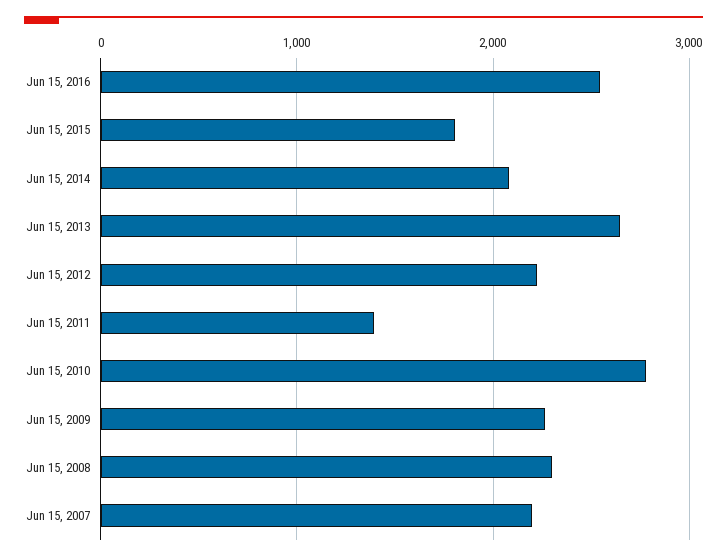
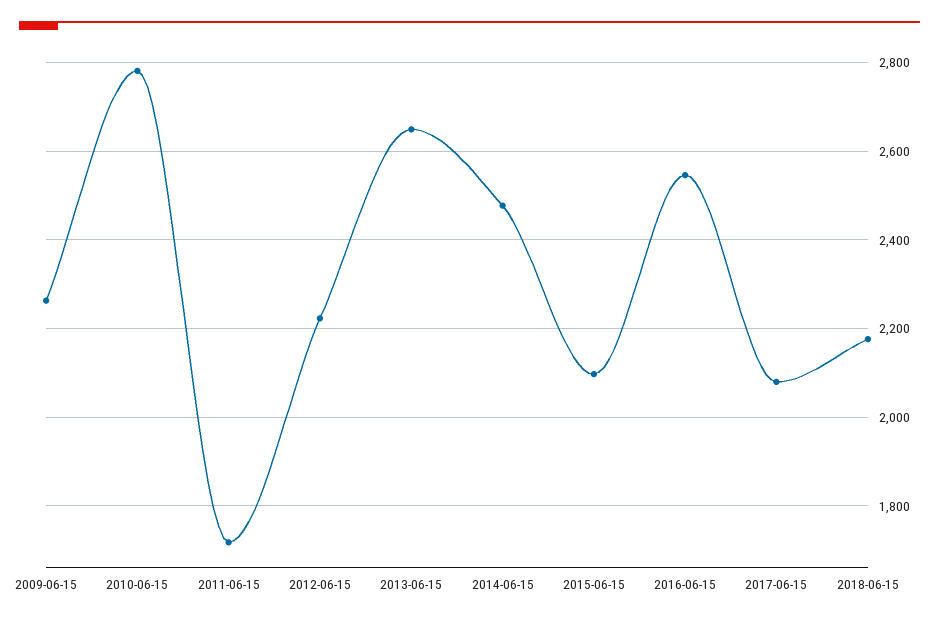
Jun 15, 2015: 1800 -> 2100
Jun 15, 2014: 2100 -> 2480
Jun 15, 2011: 1400 -> 1720
Jun 15, 2008: 2300 -> none
Jun 15, 2007: 2200 -> none
2017-06-15: none -> 2080
2018-06-15: none -> 2180

